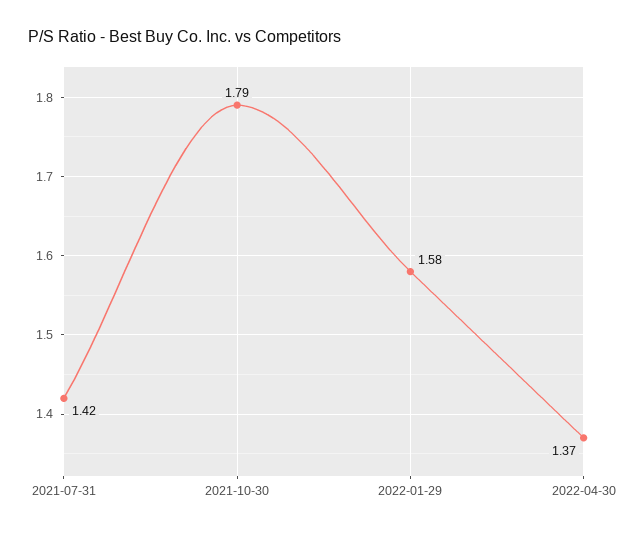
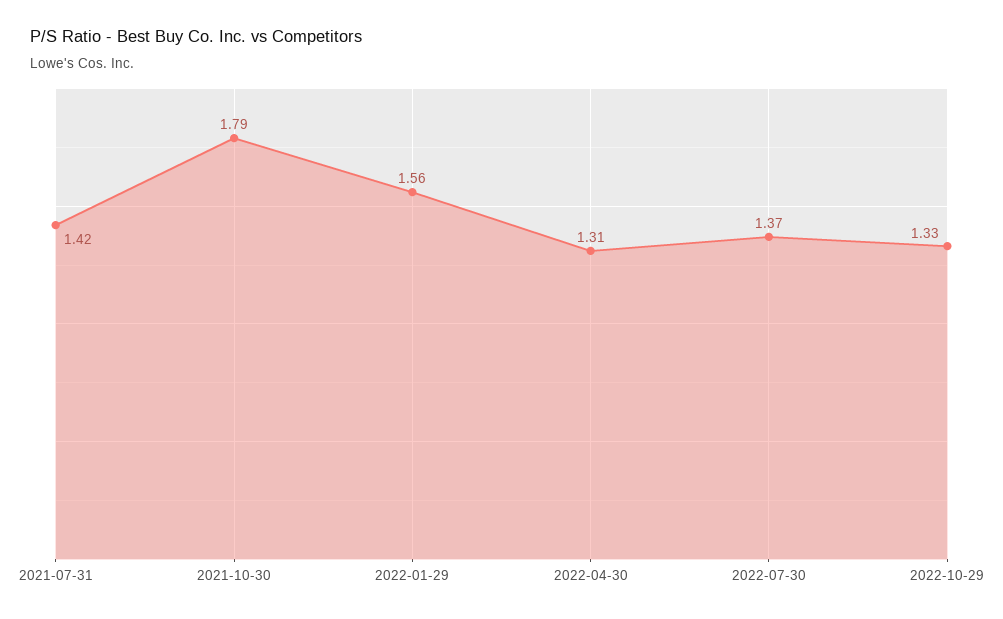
2022-01-29: 1.58 -> 1.56
2022-04-30: 1.37 -> 1.31
2022-07-30: none -> 1.37
2022-10-29: none -> 1.33

